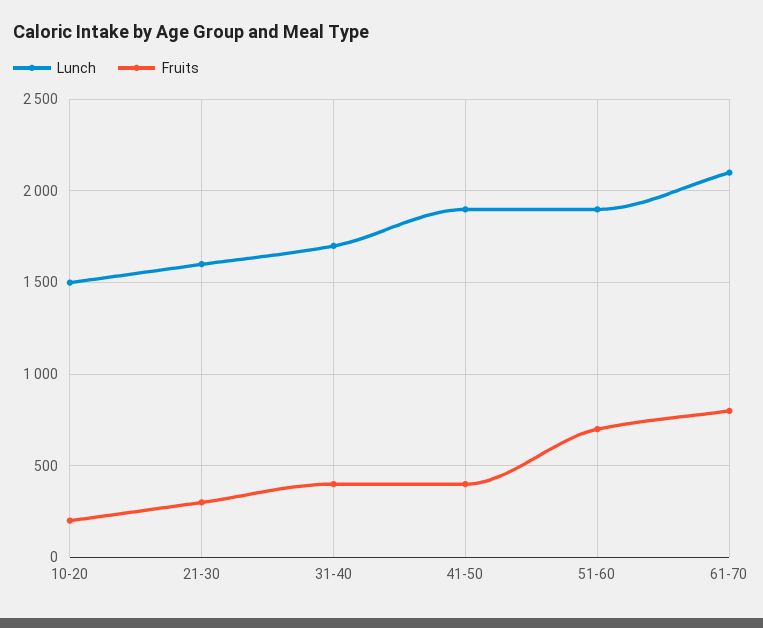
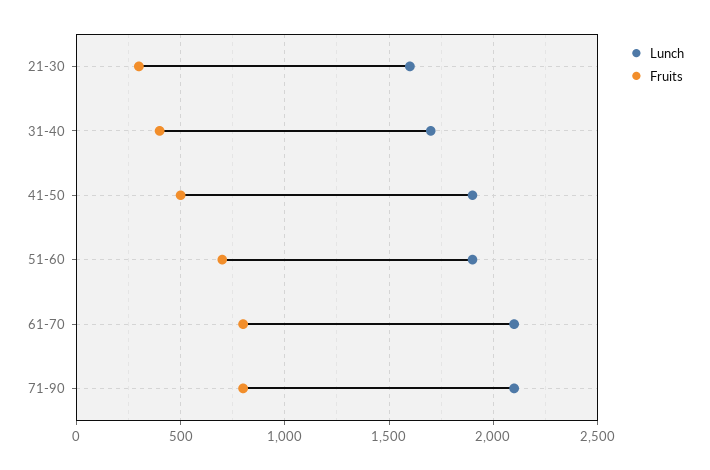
Lunch, 10-20: 1500 -> none
Fruits, 10-20: 200 -> none
Fruits, 41-50: 400 -> 500
Lunch, 71-90: none -> 2100
Fruits, 71-90: none -> 800

